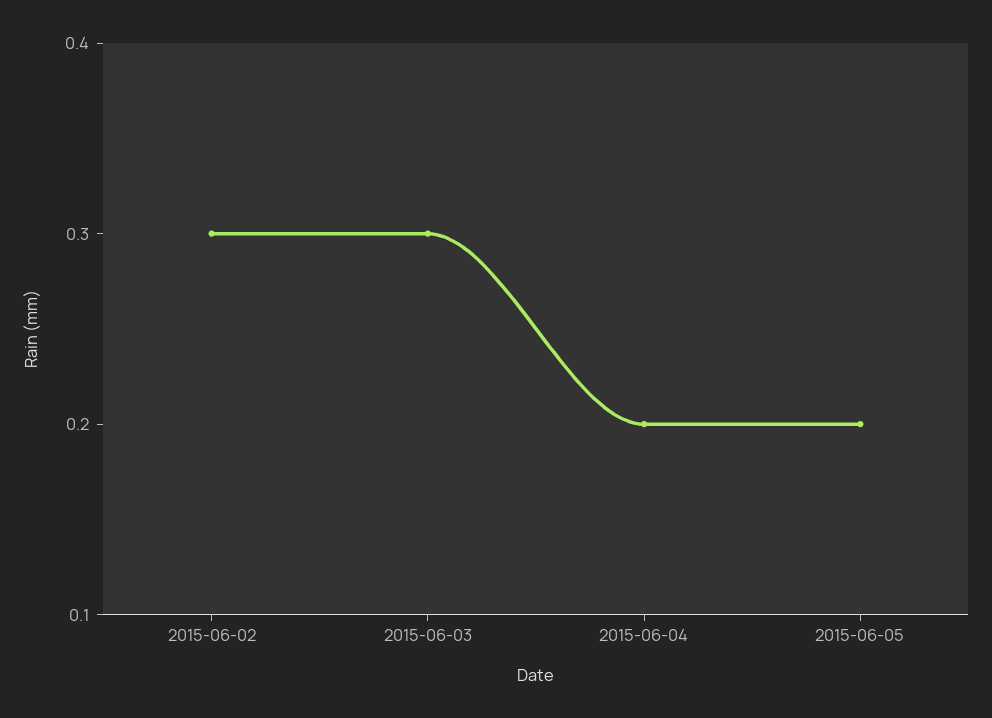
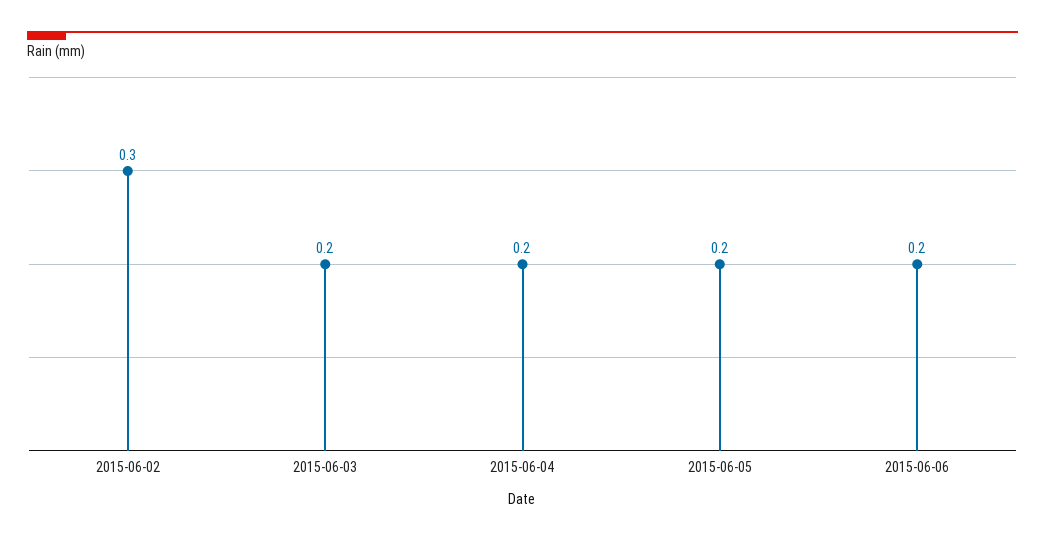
2015-06-03: 0.3 -> 0.2
2015-06-06: none -> 0.2

